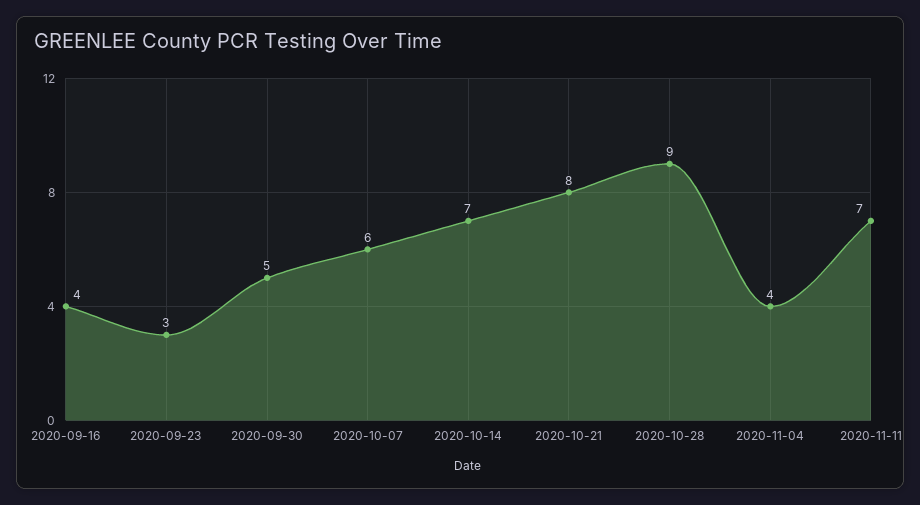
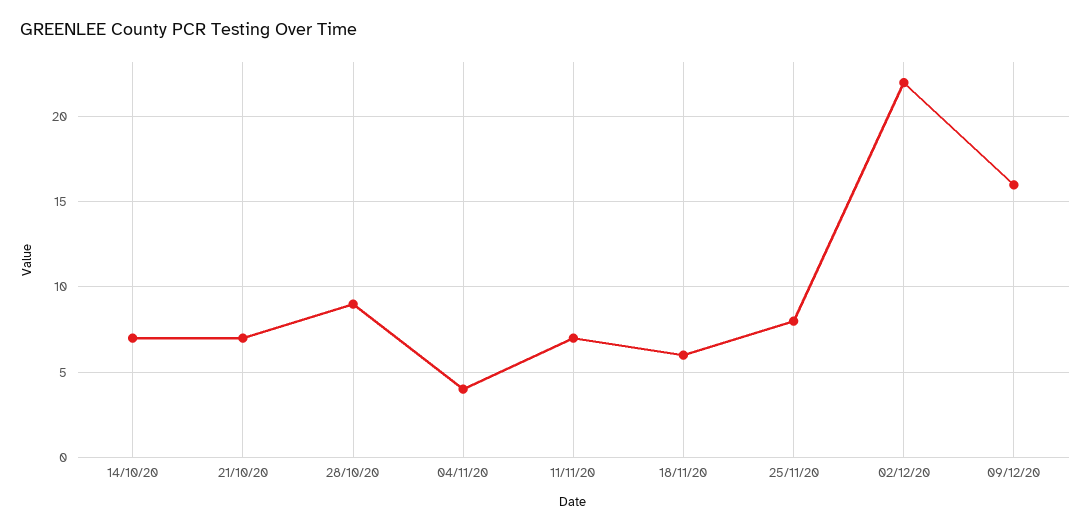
2020-09-16: 4 -> none
2020-09-23: 3 -> none
2020-09-30: 5 -> none
2020-10-07: 6 -> none
2020-10-21: 8 -> 7
18/11/20: none -> 6
25/11/20: none -> 8
02/12/20: none -> 22
09/12/20: none -> 16

